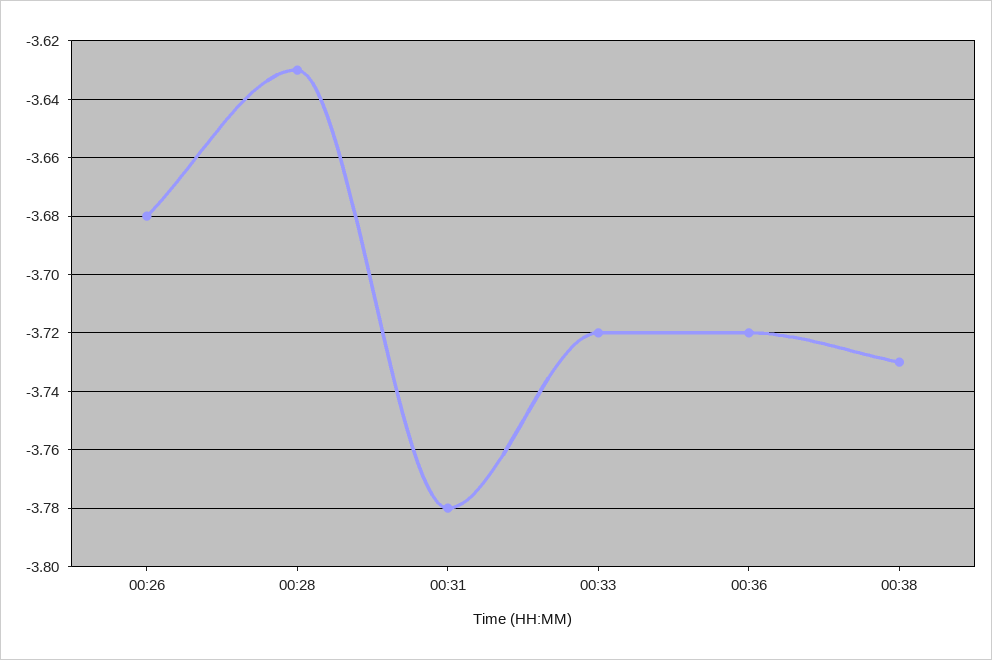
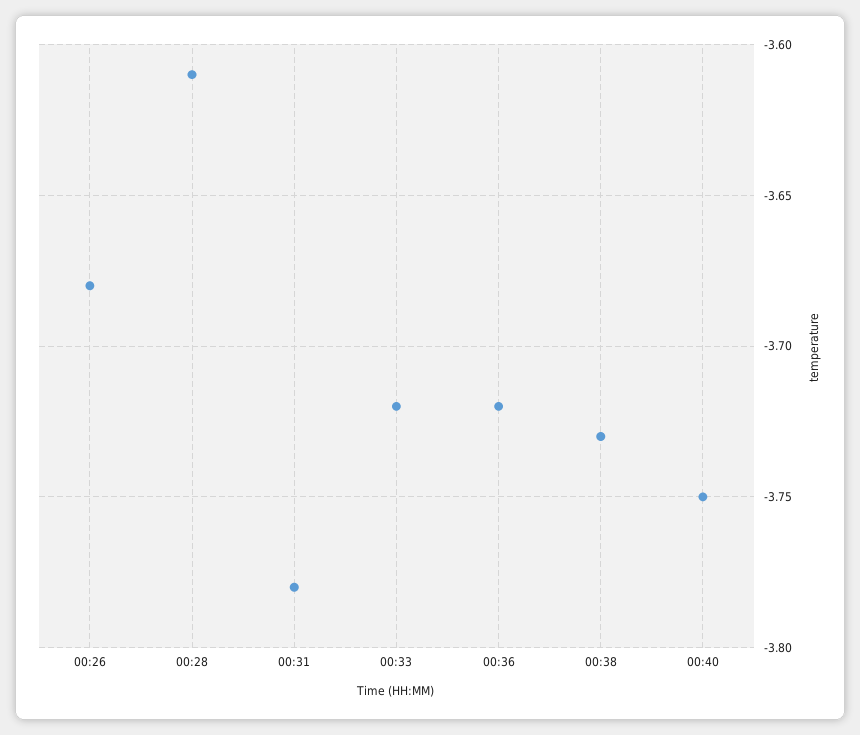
00:28: -3.63 -> -3.61
00:40: none -> -3.75

